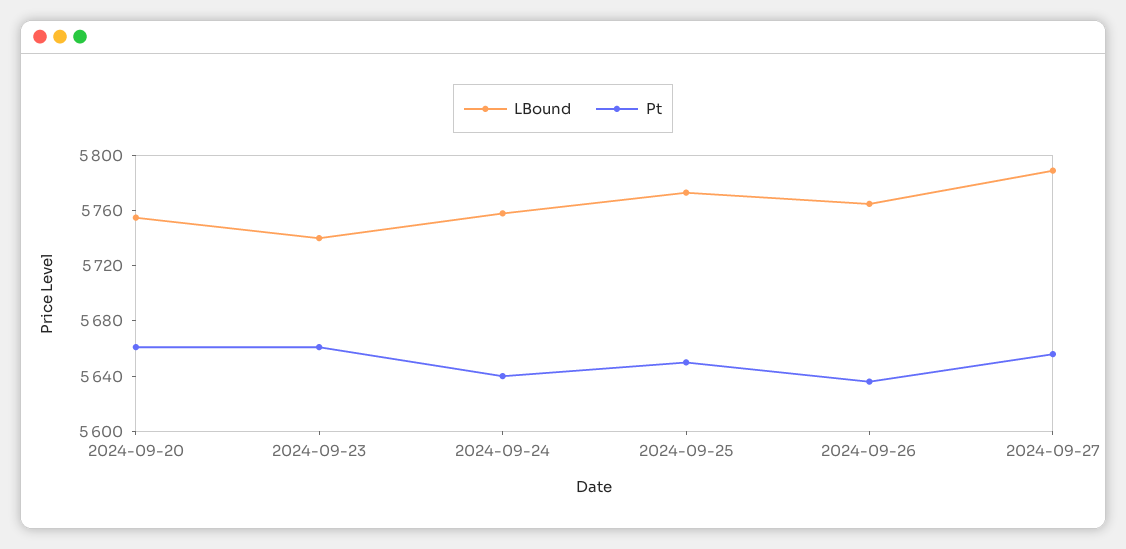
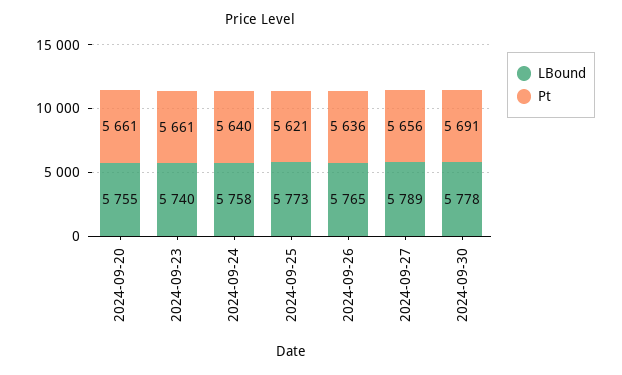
Pt, 2024-09-25: 5650 -> 5621
LBound, 2024-09-30: none -> 5778
Pt, 2024-09-30: none -> 5691

